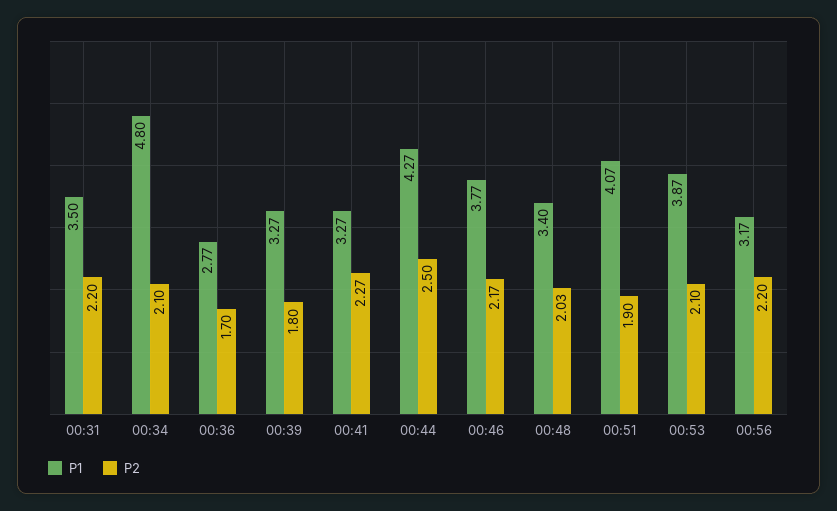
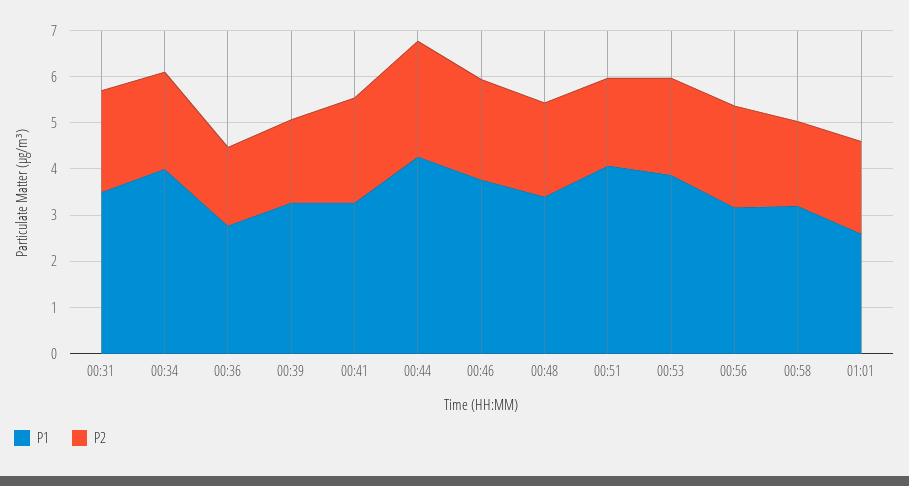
P1, 00:34: 4.8 -> 4
P1, 00:58: none -> 3.2
P2, 00:58: none -> 1.8
P1, 01:01: none -> 2.6
P2, 01:01: none -> 2

